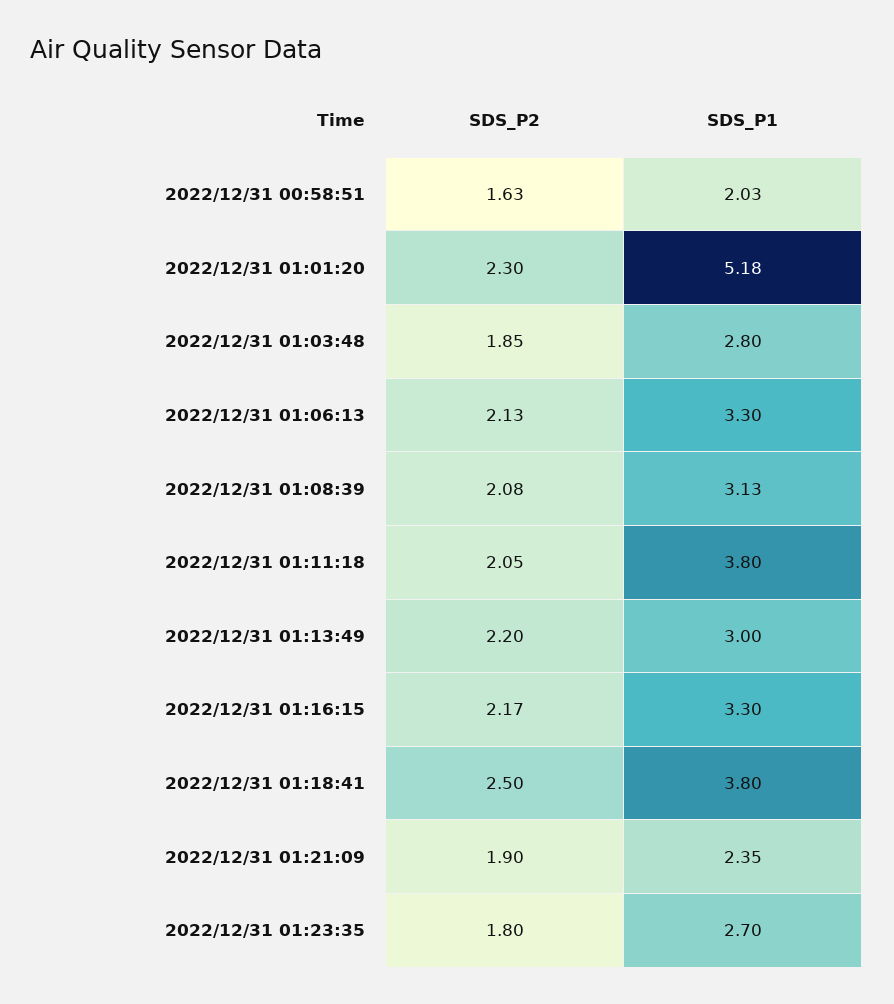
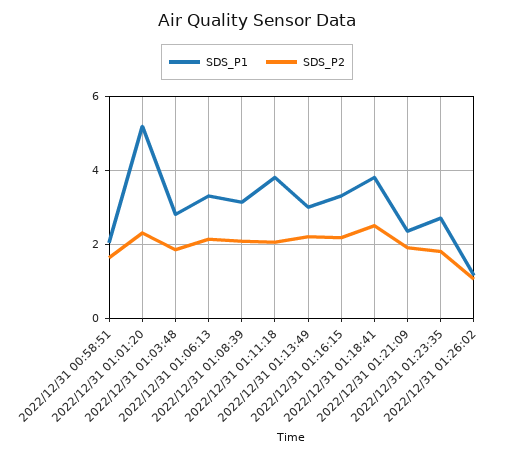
SDS_P1, 2022/12/31 01:26:02: none -> 1.2
SDS_P2, 2022/12/31 01:26:02: none -> 1

